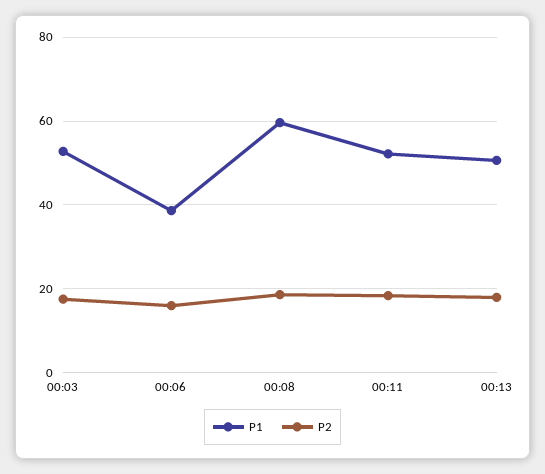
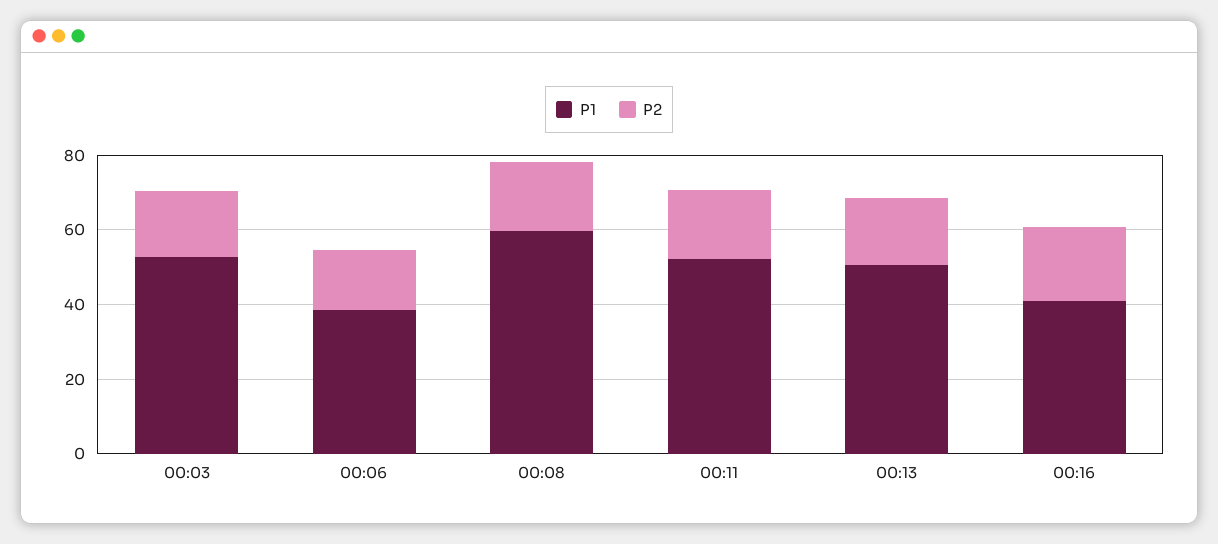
P1, 00:16: none -> 40
P2, 00:16: none -> 20

